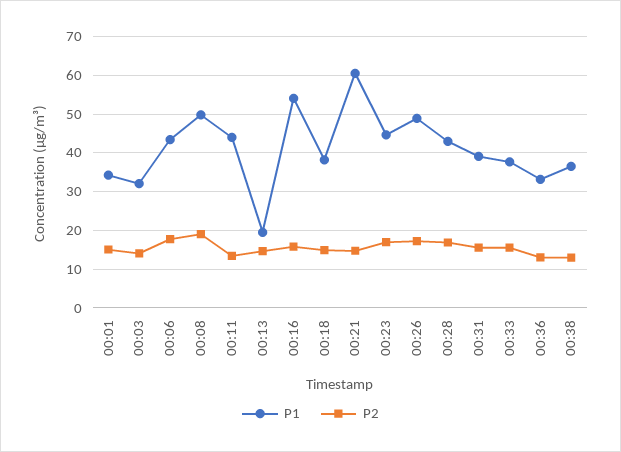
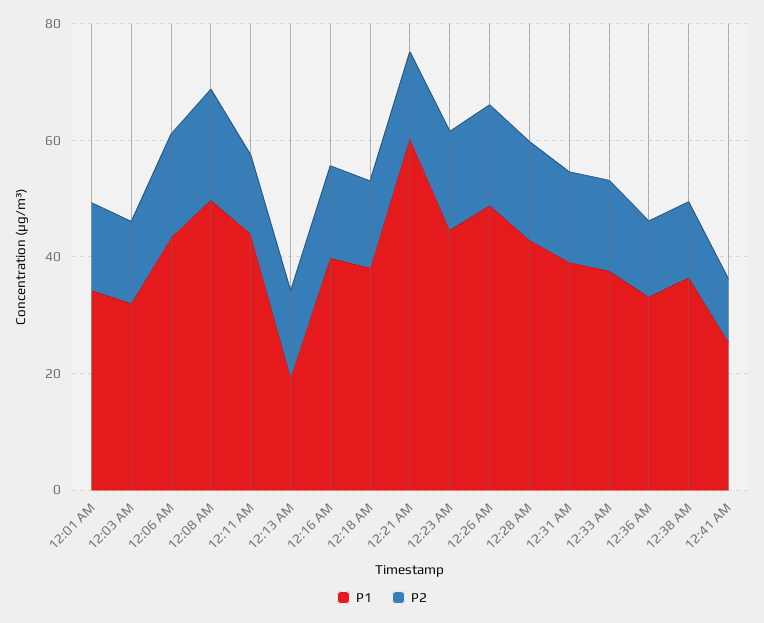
P1, 00:16: 54 -> 40
P1, 12:41 AM: none -> 25
P2, 12:41 AM: none -> 10

